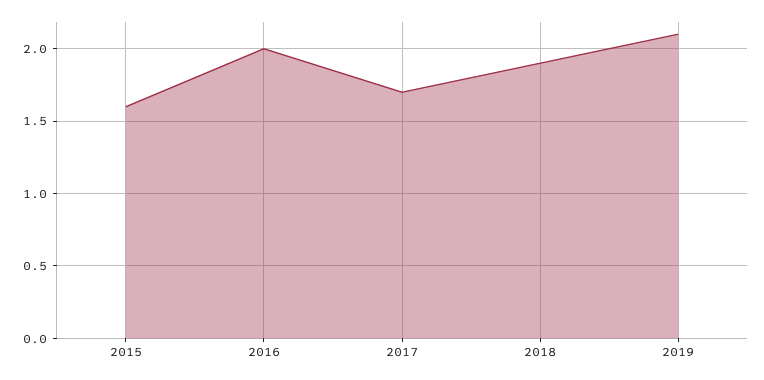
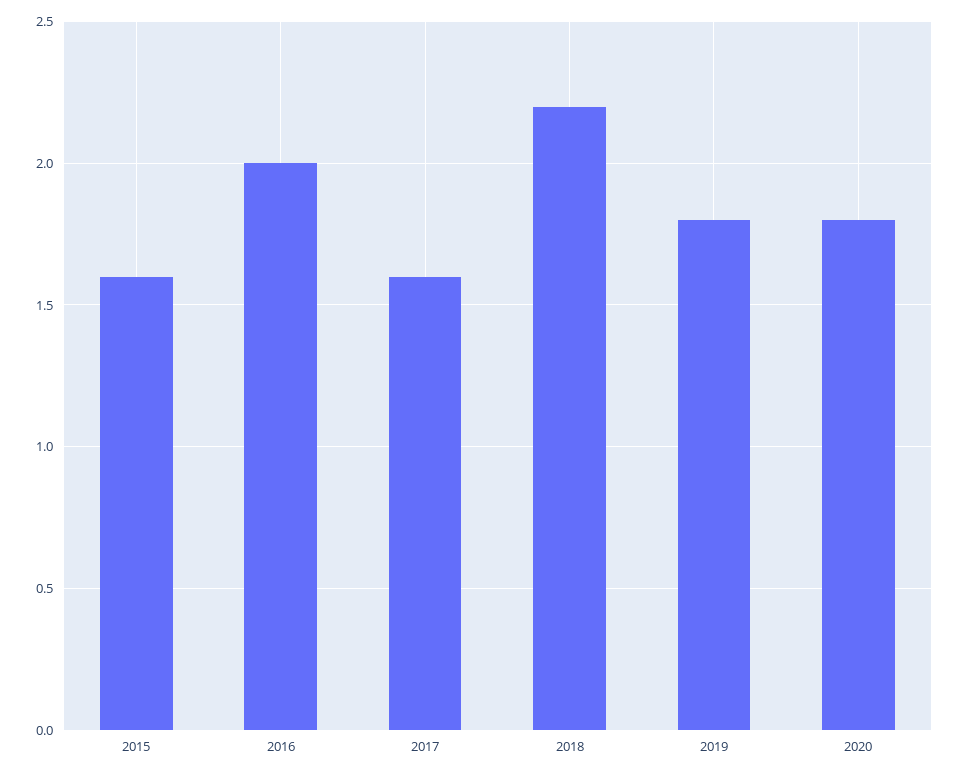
2017: 1.7 -> 1.6
2018: 1.9 -> 2.2
2019: 2.1 -> 1.8
2020: none -> 1.8

